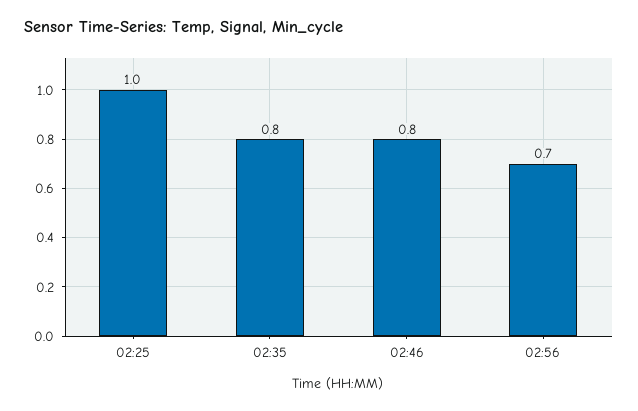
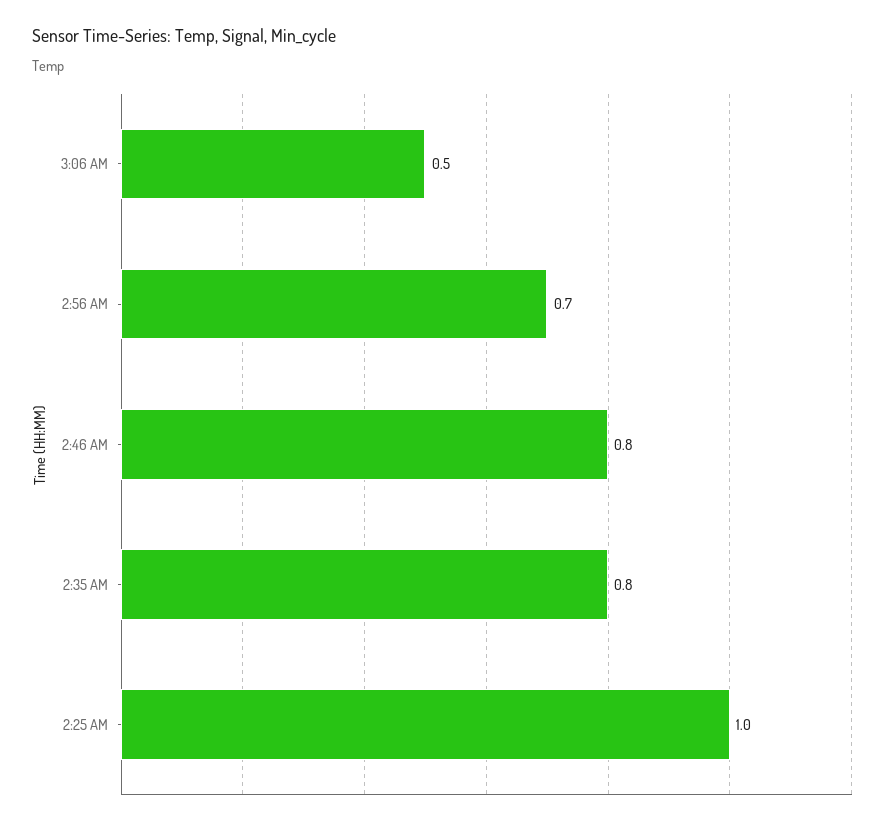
3:06 AM: none -> 0.5

